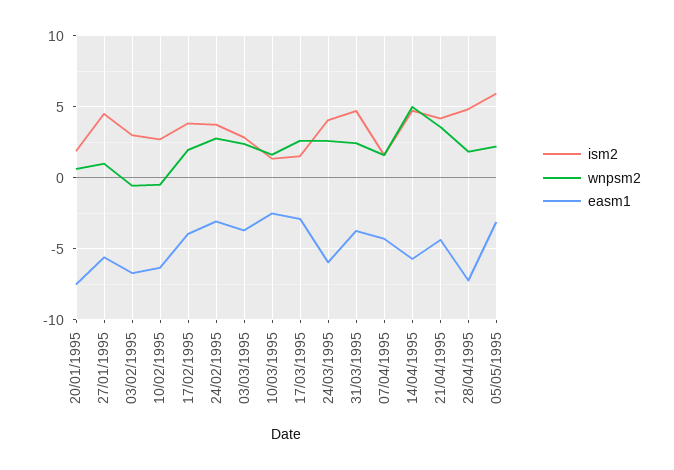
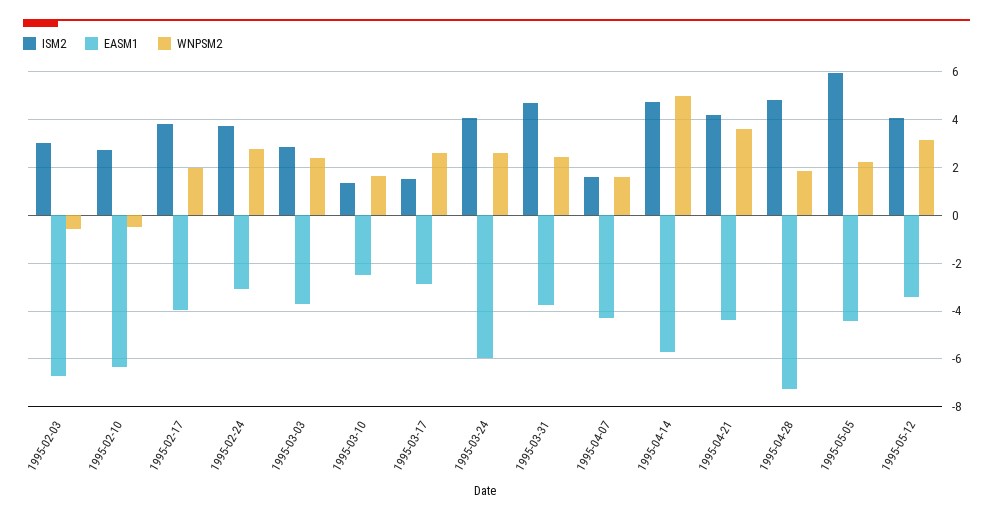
ism2, 20/01/1995: 2 -> none
wnpsm2, 20/01/1995: 0.5 -> none
easm1, 20/01/1995: -7.5 -> none
ism2, 27/01/1995: 4.5 -> none
wnpsm2, 27/01/1995: 1 -> none
easm1, 27/01/1995: -5.5 -> none
easm1, 05/05/1995: -3 -> -4.5
ism2, 1995-05-12: none -> 4
easm1, 1995-05-12: none -> -3.5
wnpsm2, 1995-05-12: none -> 3

